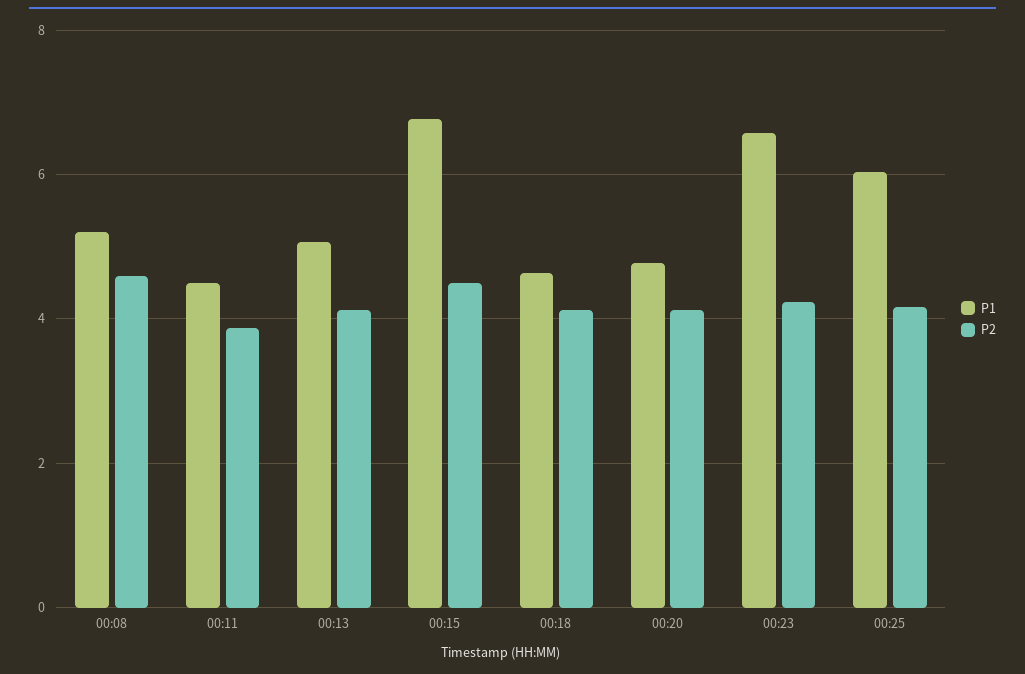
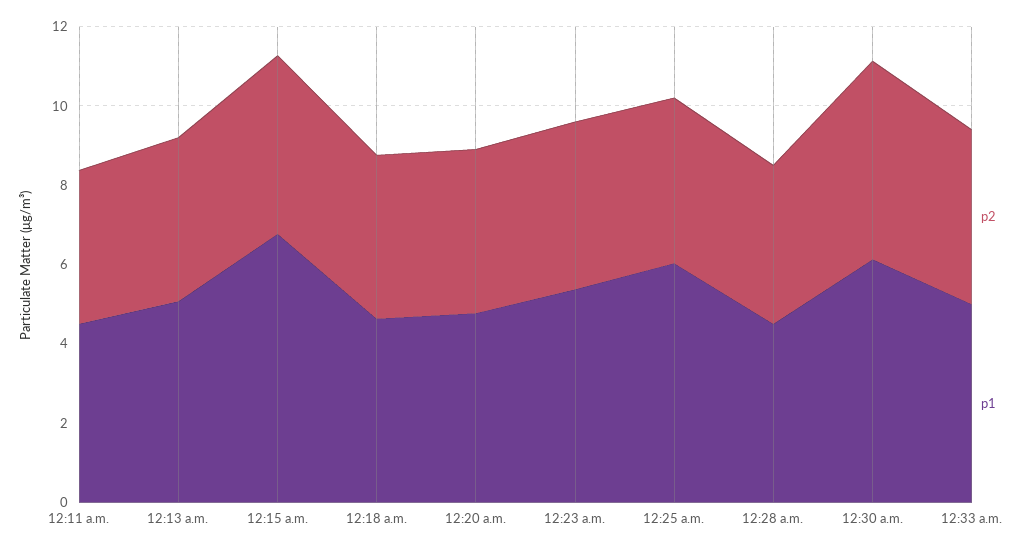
P1, 00:08: 5.2 -> none
P2, 00:08: 4.6 -> none
P1, 00:23: 6.6 -> 5.5
P2, 12:28 a.m.: none -> 4
P1, 12:28 a.m.: none -> 4.5
P2, 12:30 a.m.: none -> 5
P1, 12:30 a.m.: none -> 6
P2, 12:33 a.m.: none -> 4.5
P1, 12:33 a.m.: none -> 5

